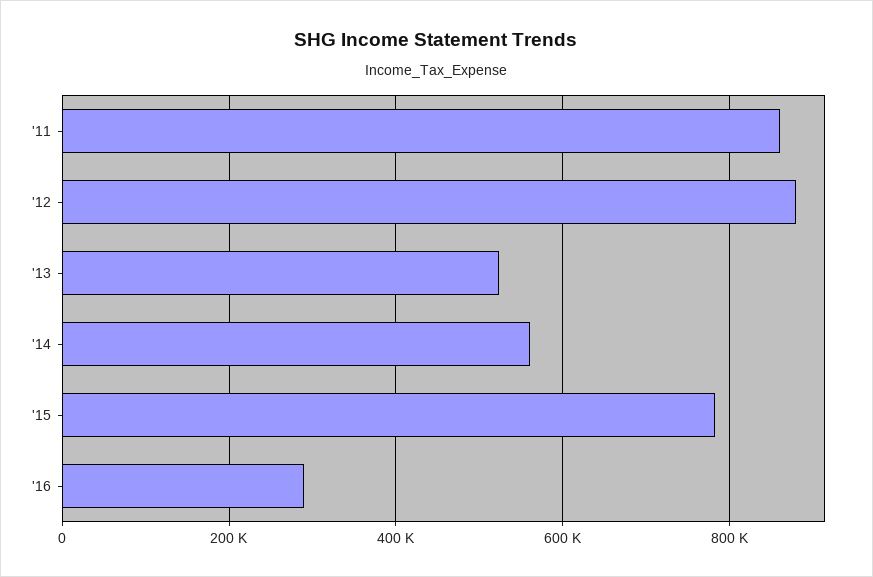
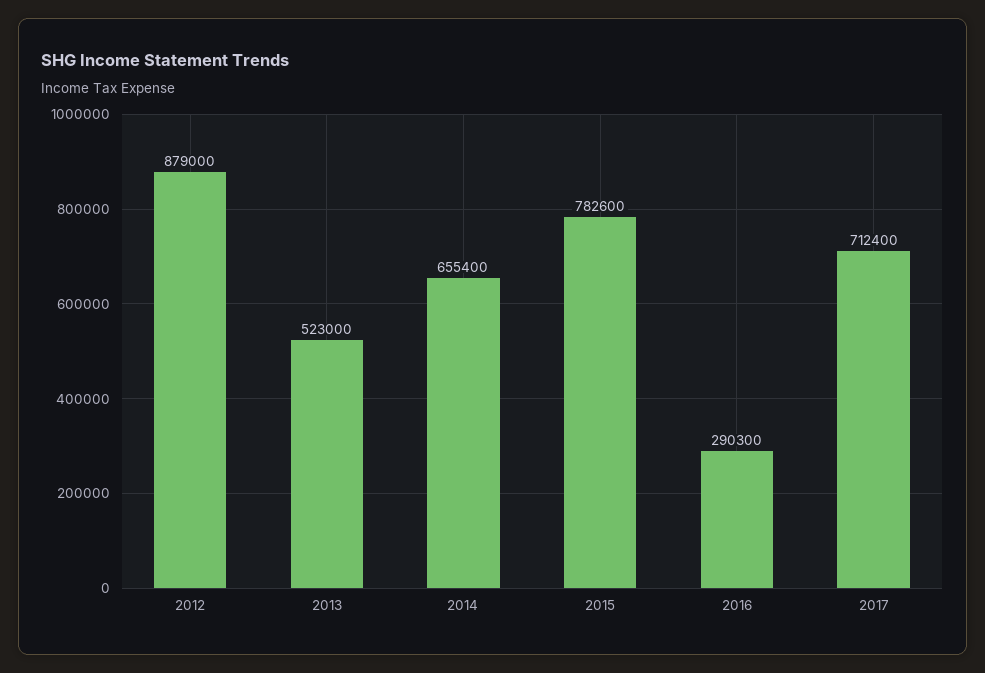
'11: 860000 -> none
'14: 560000 -> 655400
2017: none -> 712400

